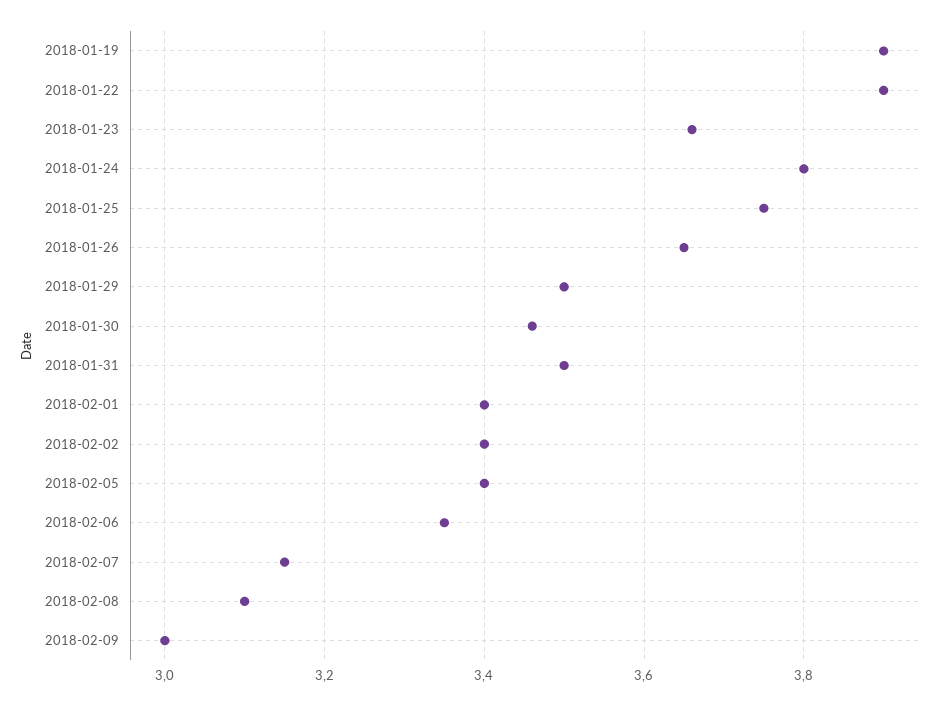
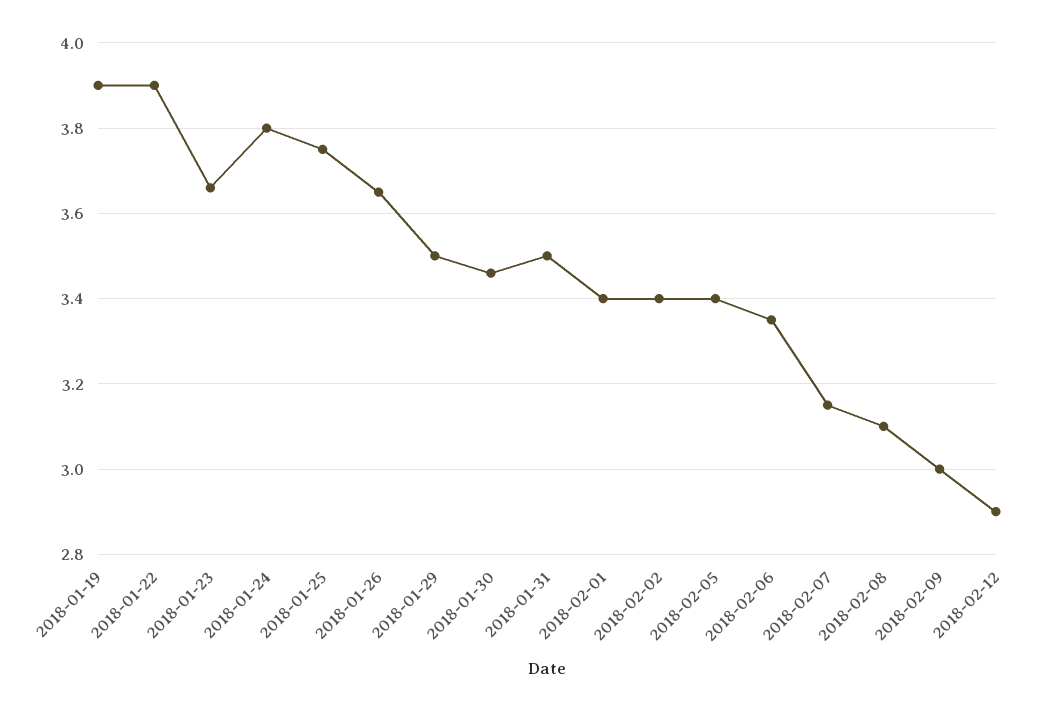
2018-02-12: none -> 2.9

